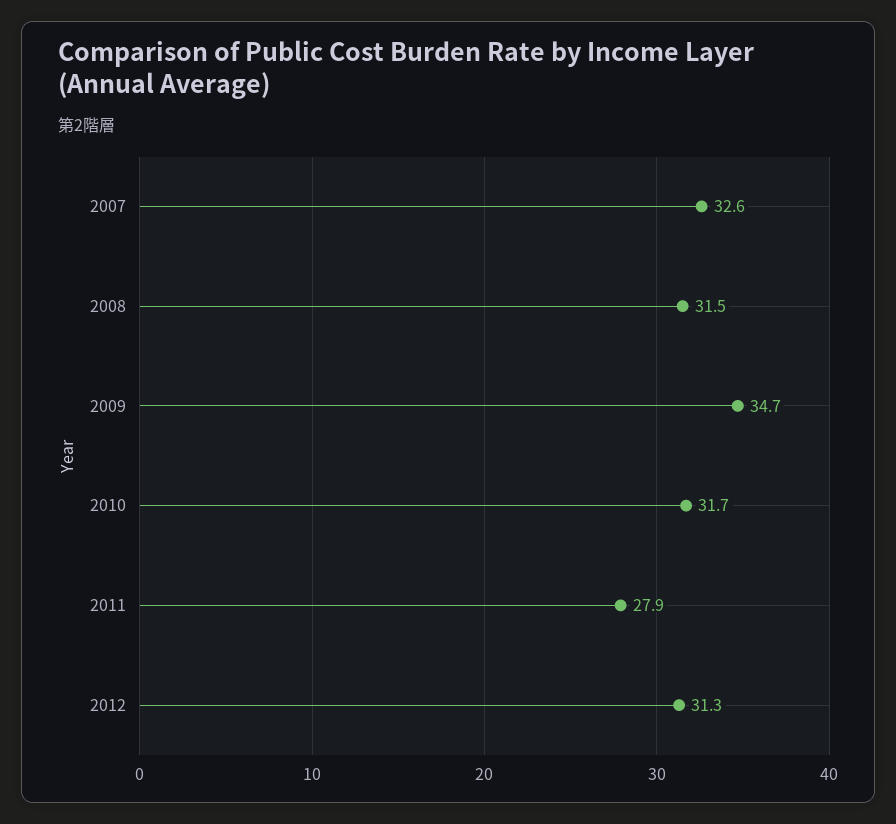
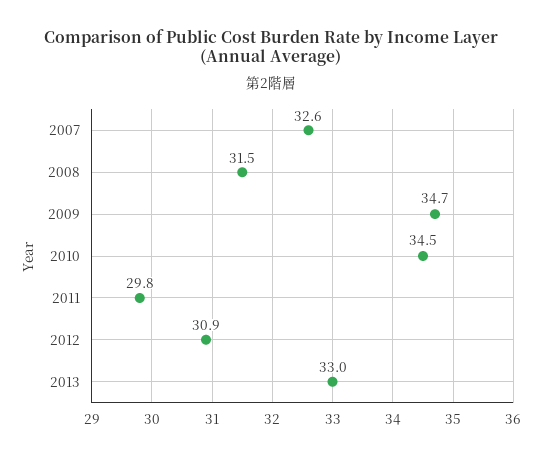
2010: 31.7 -> 34.5
2011: 27.9 -> 29.8
2012: 31.3 -> 30.9
2013: none -> 33

